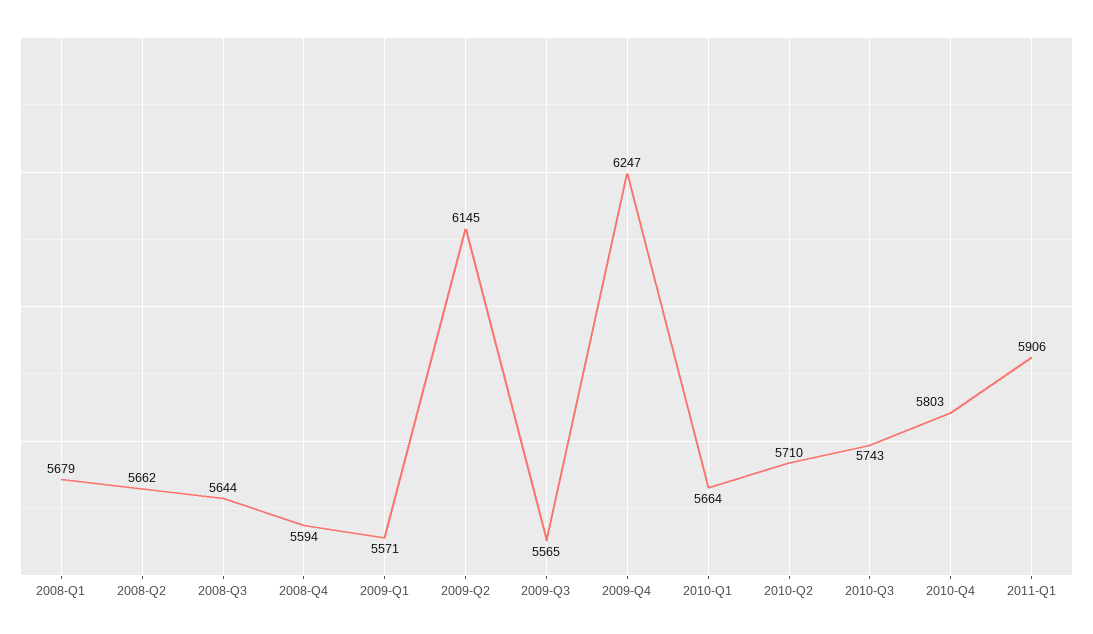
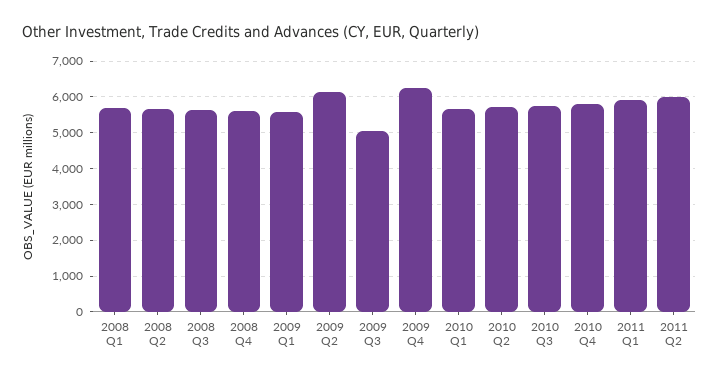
2009-Q3: 5565 -> 5000
2011 Q2: none -> 6000

